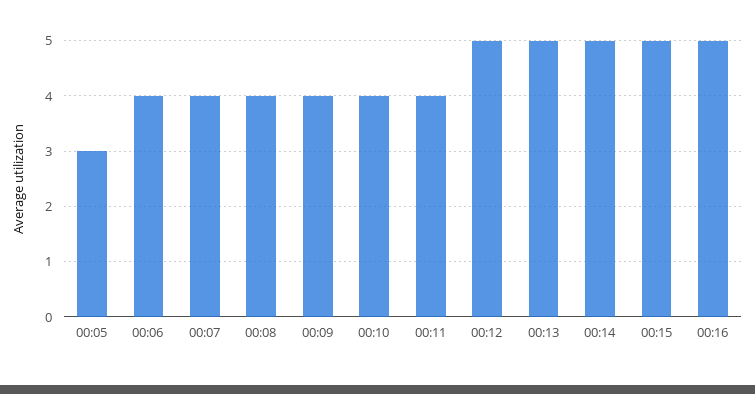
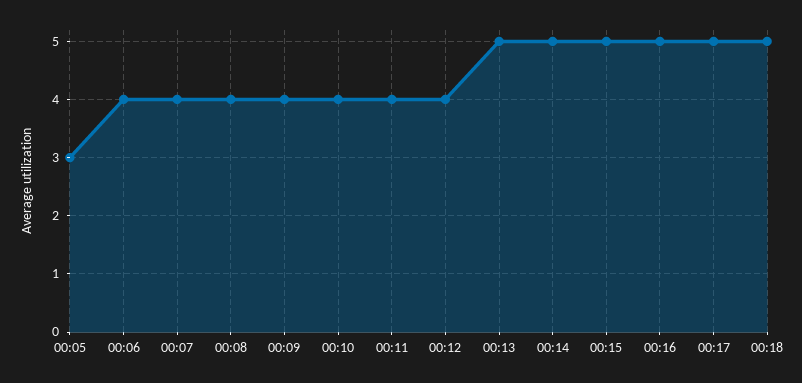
00:12: 5 -> 4
00:17: none -> 5
00:18: none -> 5

